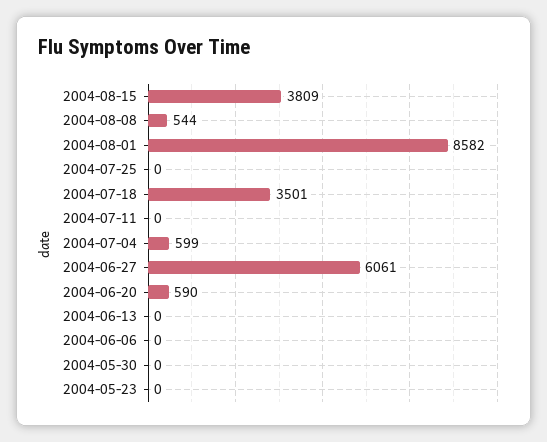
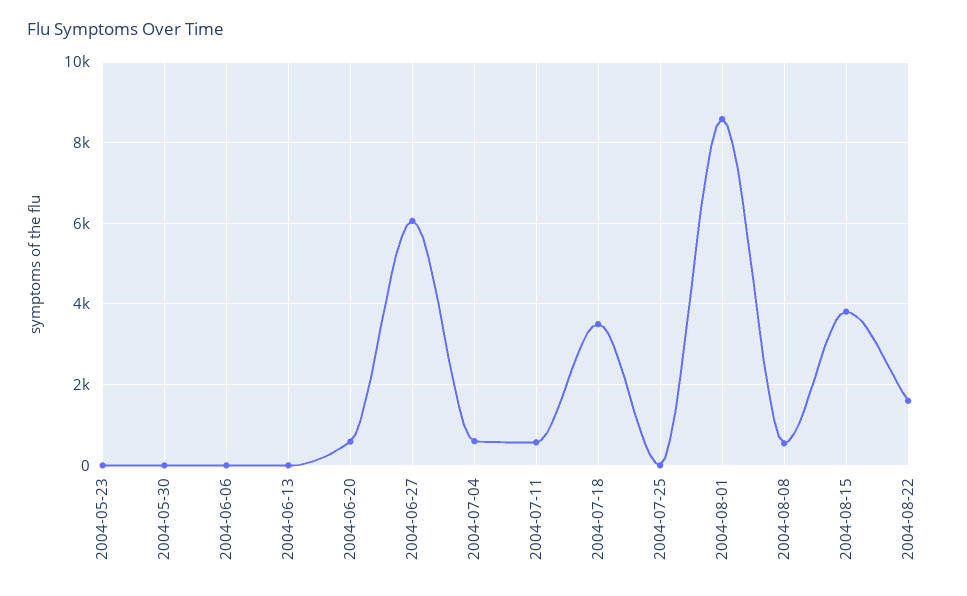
2004-07-11: 0 -> 600
2004-08-22: none -> 1600

